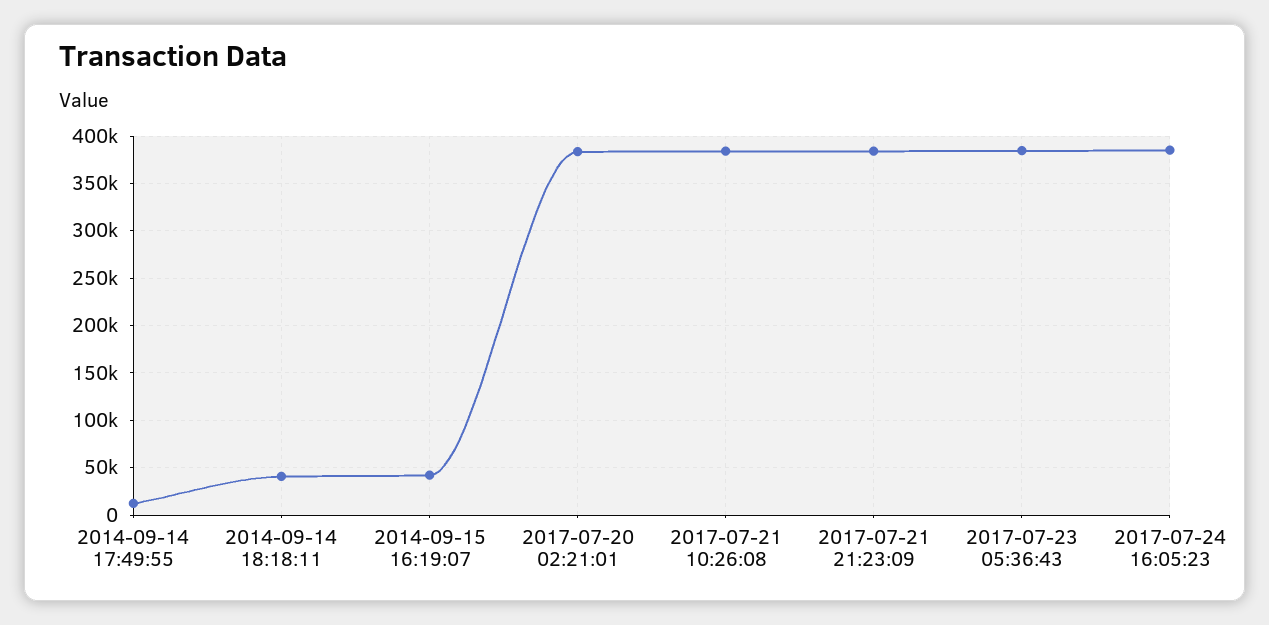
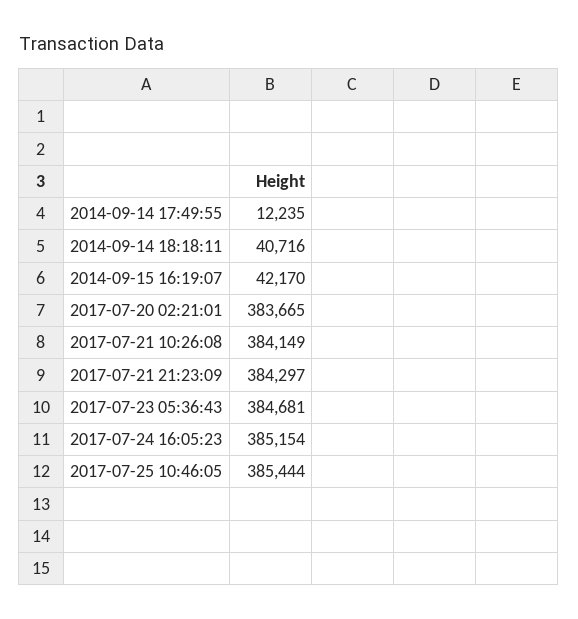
2017-07-25 10:46:05: none -> 385444

